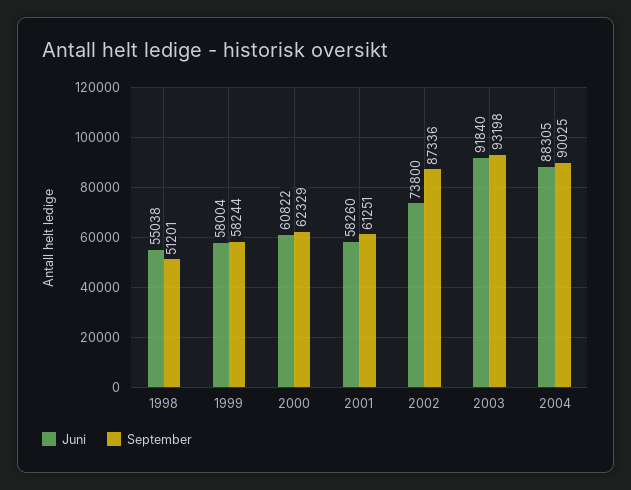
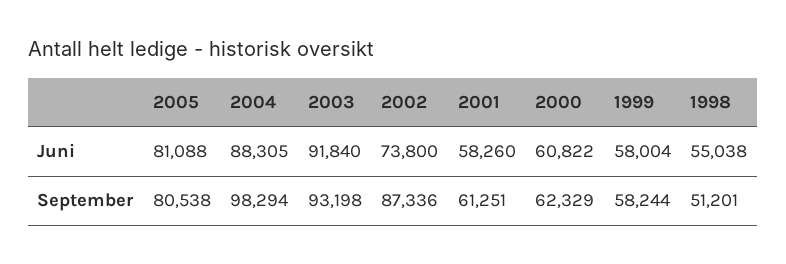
September, 2004: 90025 -> 98294
Juni, 2005: none -> 81088
September, 2005: none -> 80538

